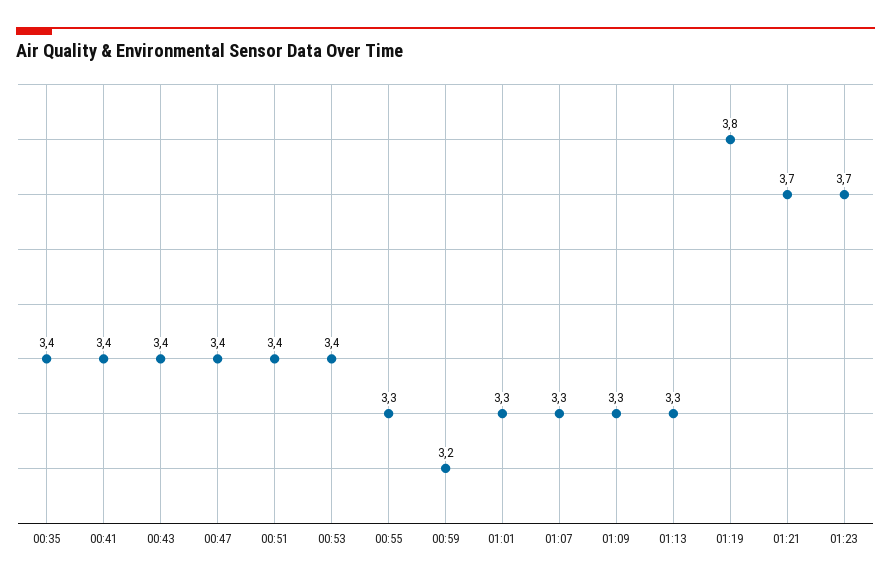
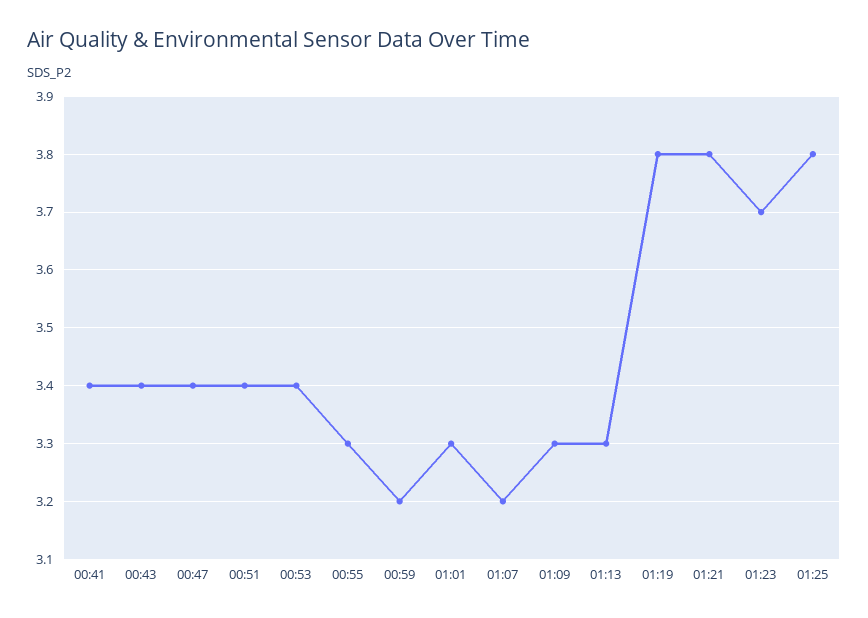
00:35: 3.4 -> none
01:07: 3.3 -> 3.2
01:21: 3.7 -> 3.8
01:25: none -> 3.8

